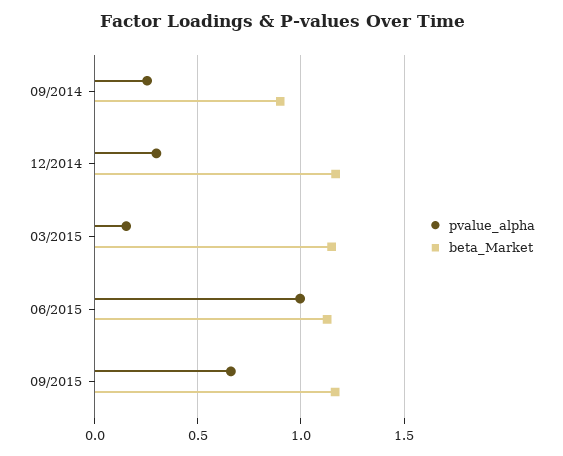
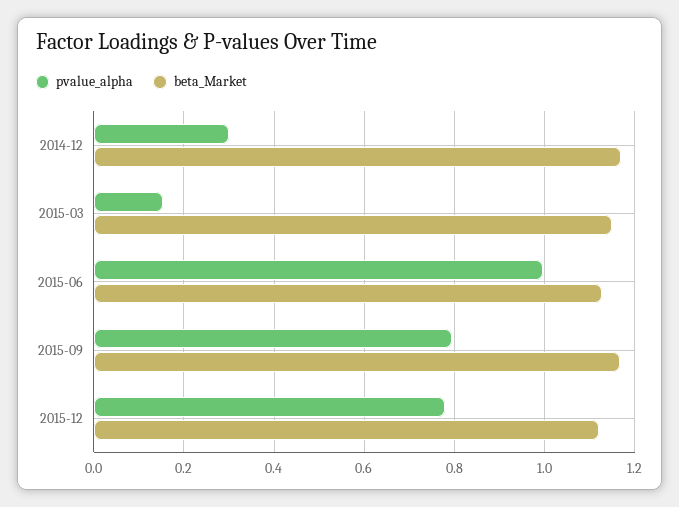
pvalue_alpha, 09/2014: 0.25 -> none
beta_Market, 09/2014: 0.9 -> none
pvalue_alpha, 09/2015: 0.65 -> 0.8
pvalue_alpha, 2015-12: none -> 0.78
beta_Market, 2015-12: none -> 1.12

